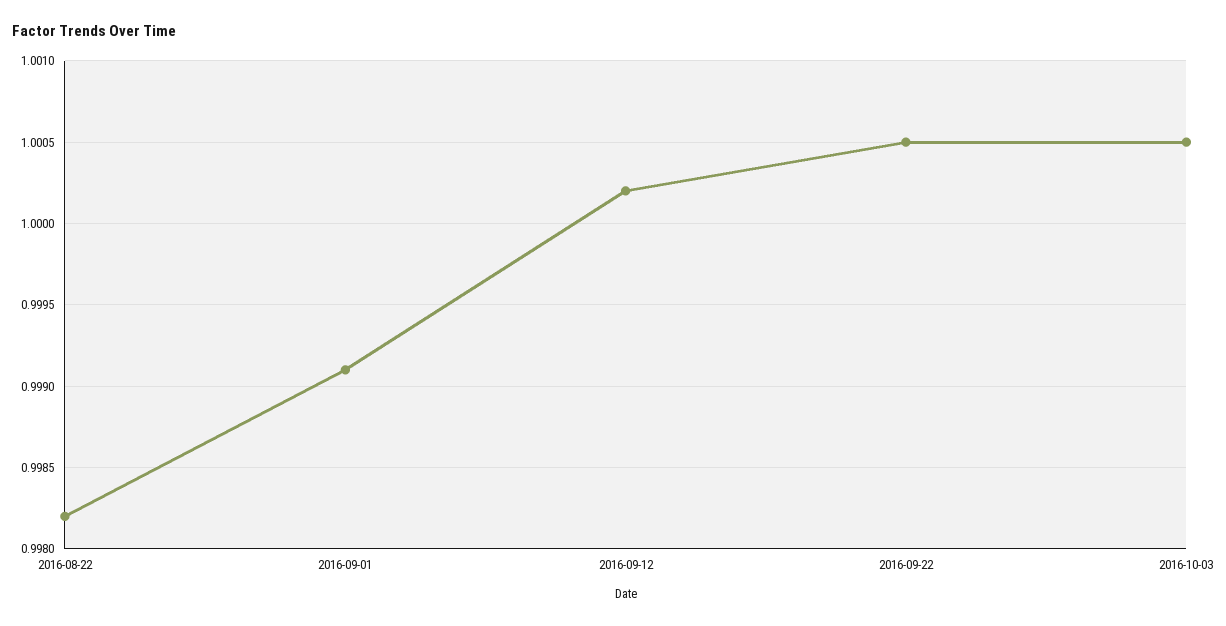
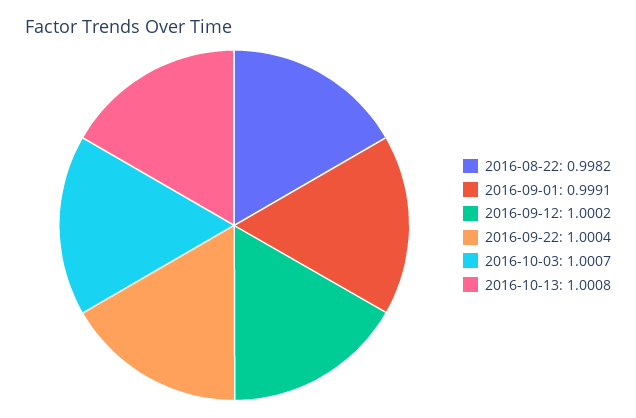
2016-09-22: 1.0005 -> 1.0004
2016-10-03: 1.0005 -> 1.0007
2016-10-13: none -> 1.0008

